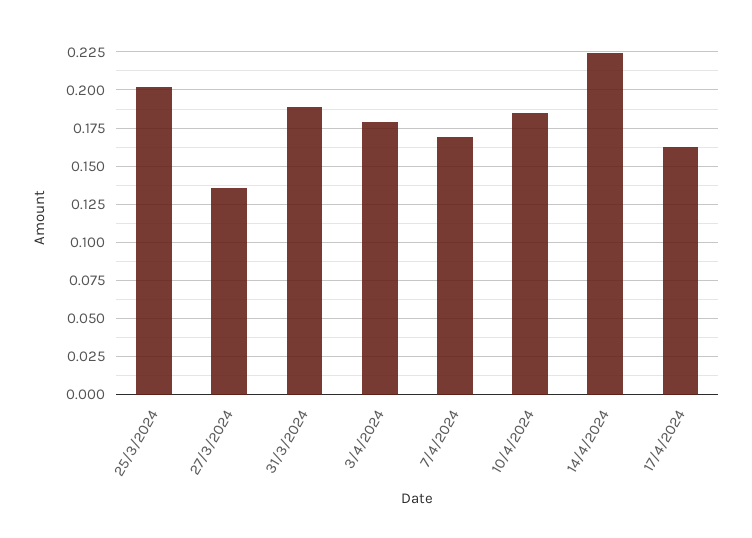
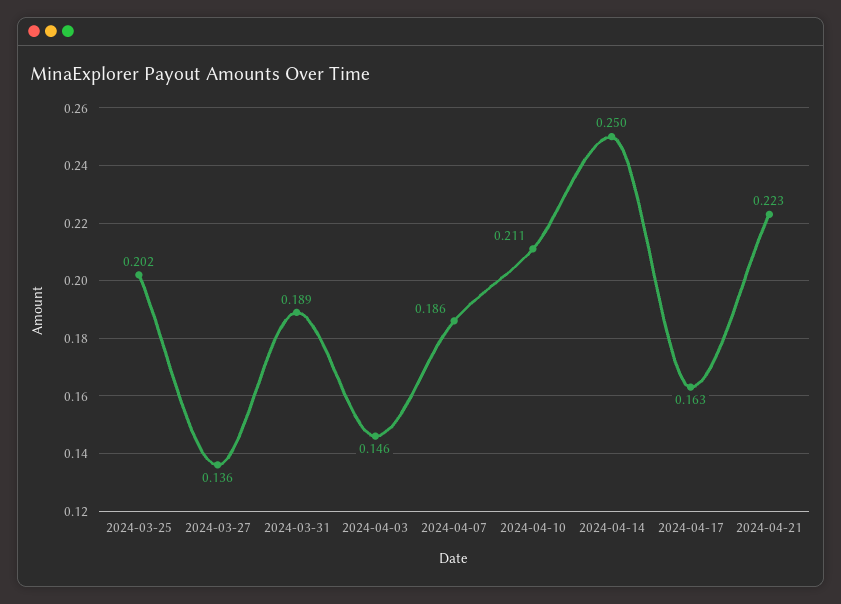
3/4/2024: 0.18 -> 0.146
7/4/2024: 0.17 -> 0.186
10/4/2024: 0.185 -> 0.211
14/4/2024: 0.225 -> 0.25
2024-04-21: none -> 0.223

